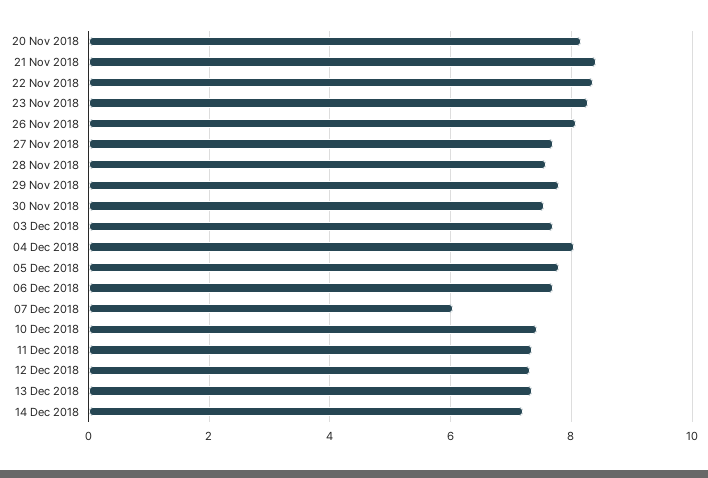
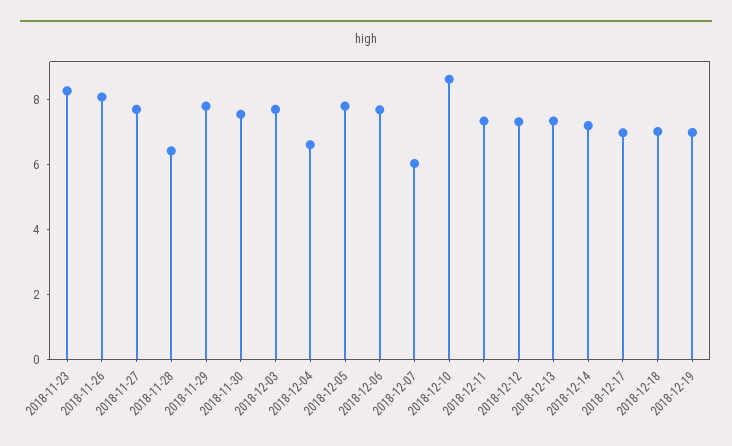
20 Nov 2018: 8.2 -> none
21 Nov 2018: 8.4 -> none
22 Nov 2018: 8.4 -> none
28 Nov 2018: 7.6 -> 6.5
04 Dec 2018: 8 -> 6.5
10 Dec 2018: 7.4 -> 8.5
2018-12-17: none -> 7
2018-12-18: none -> 7
2018-12-19: none -> 7

